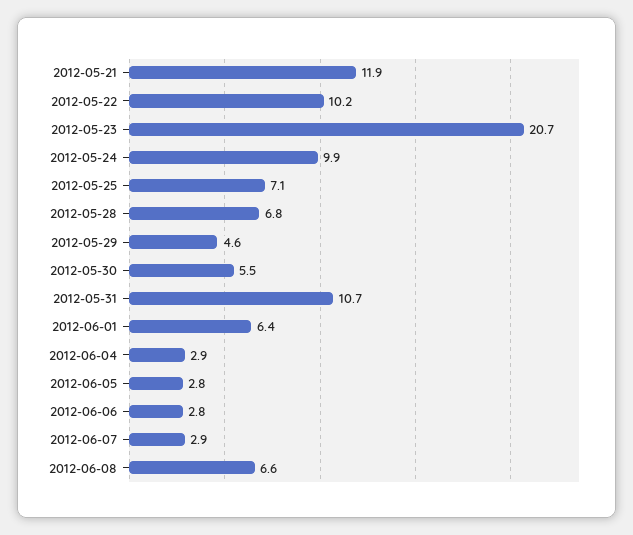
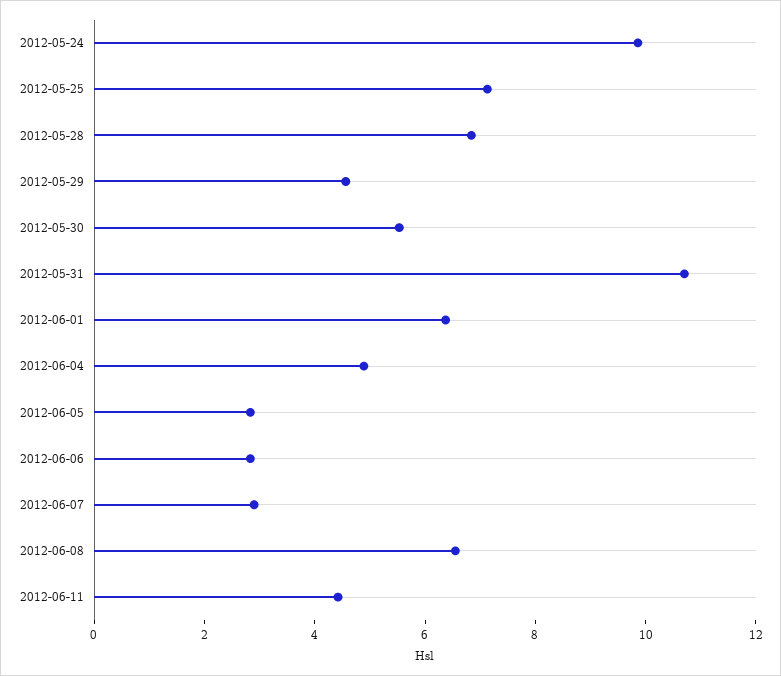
2012-05-21: 11.9 -> none
2012-05-22: 10.2 -> none
2012-05-23: 20.7 -> none
2012-06-04: 2.9 -> 5
2012-06-11: none -> 4.5

